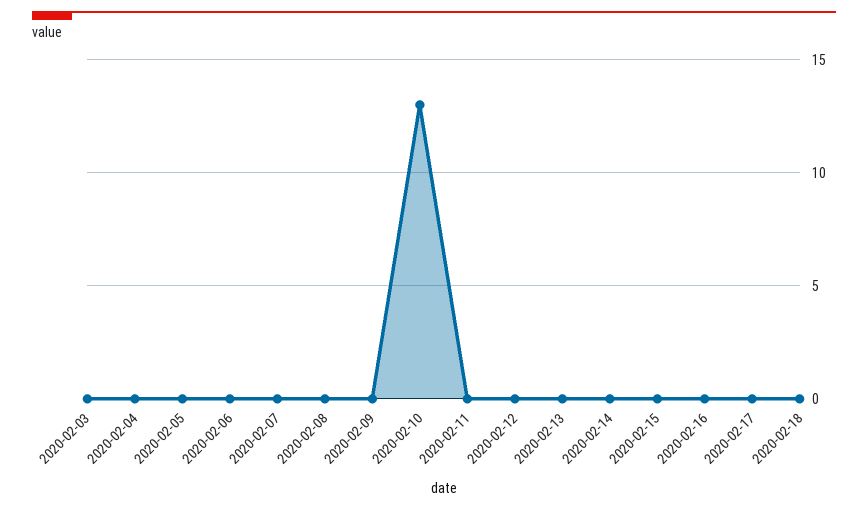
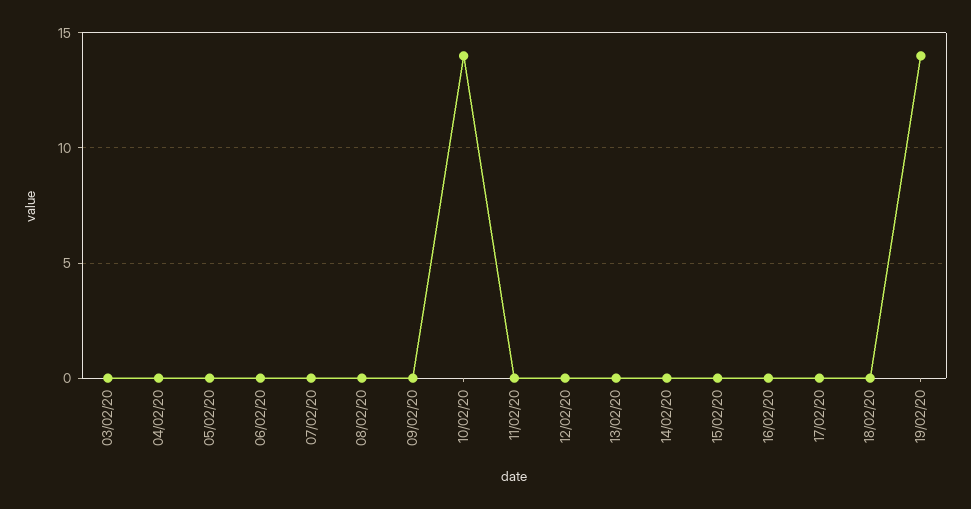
2020-02-10: 13 -> 14
19/02/20: none -> 14

